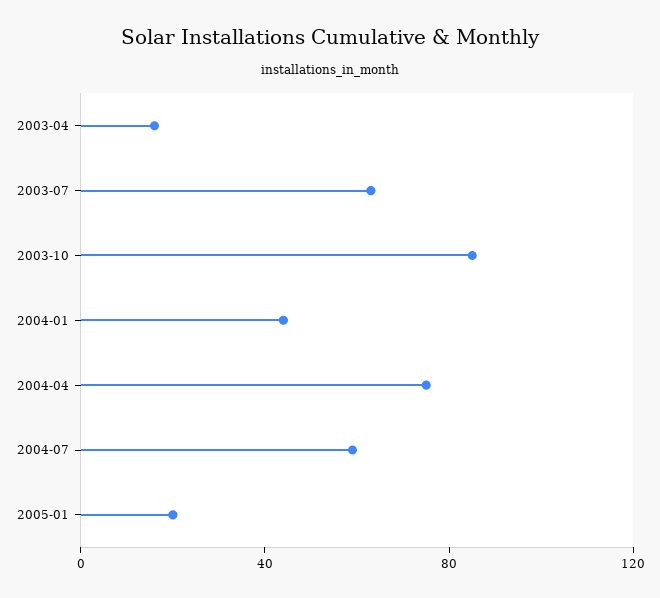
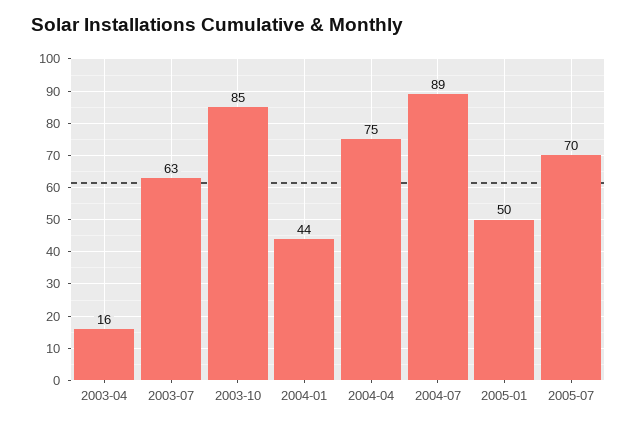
2004-07: 60 -> 89
2005-01: 20 -> 50
2005-07: none -> 70

